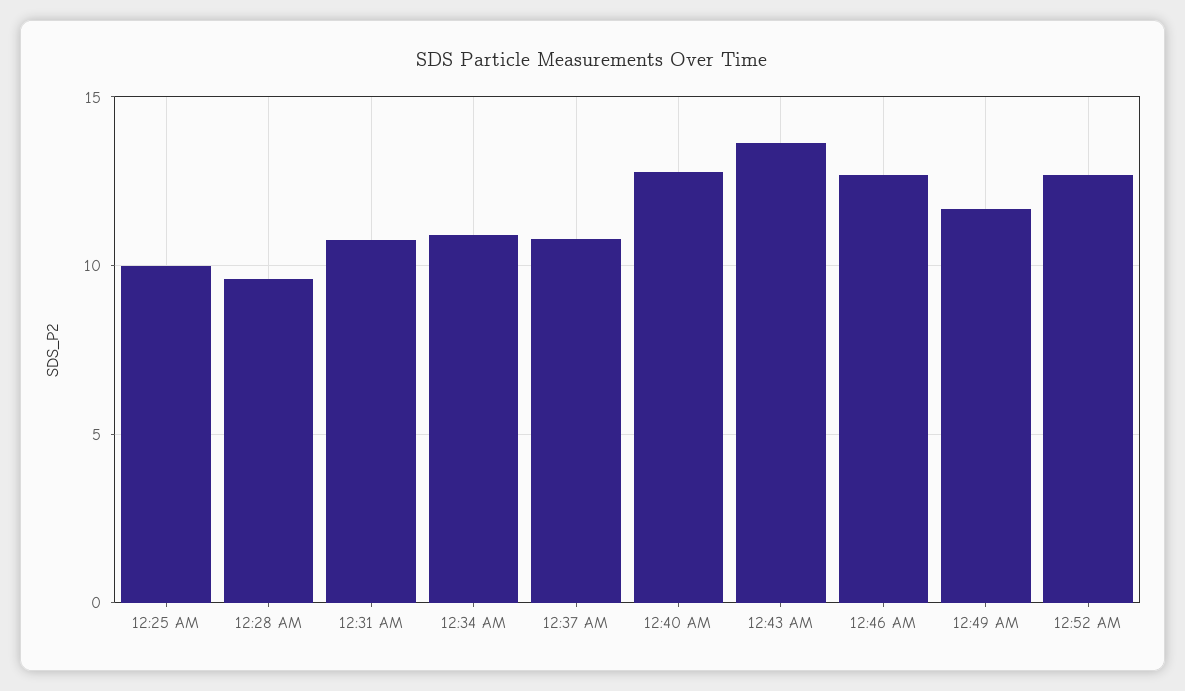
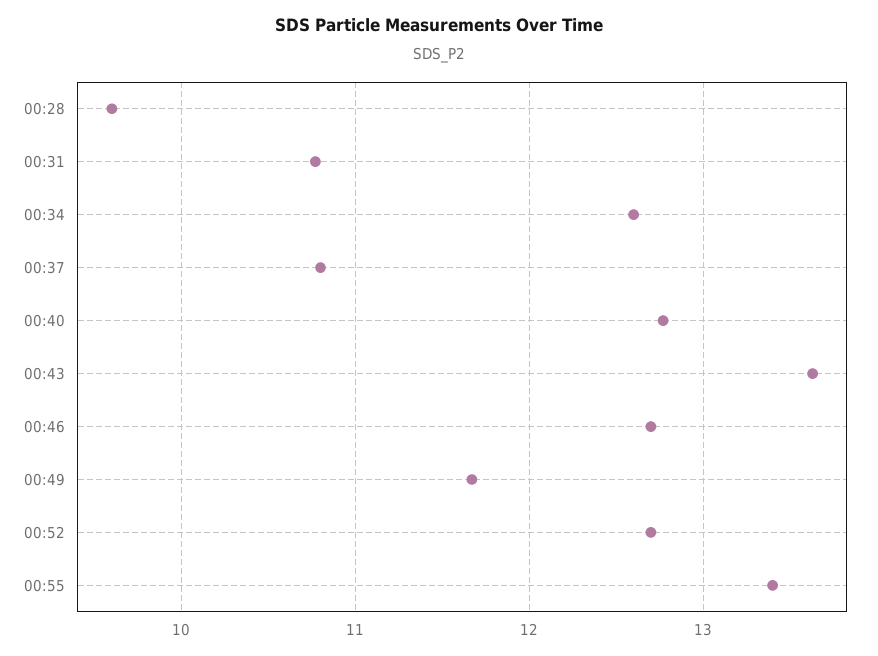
12:25 AM: 10 -> none
12:34 AM: 11 -> 12.6
00:55: none -> 13.4

